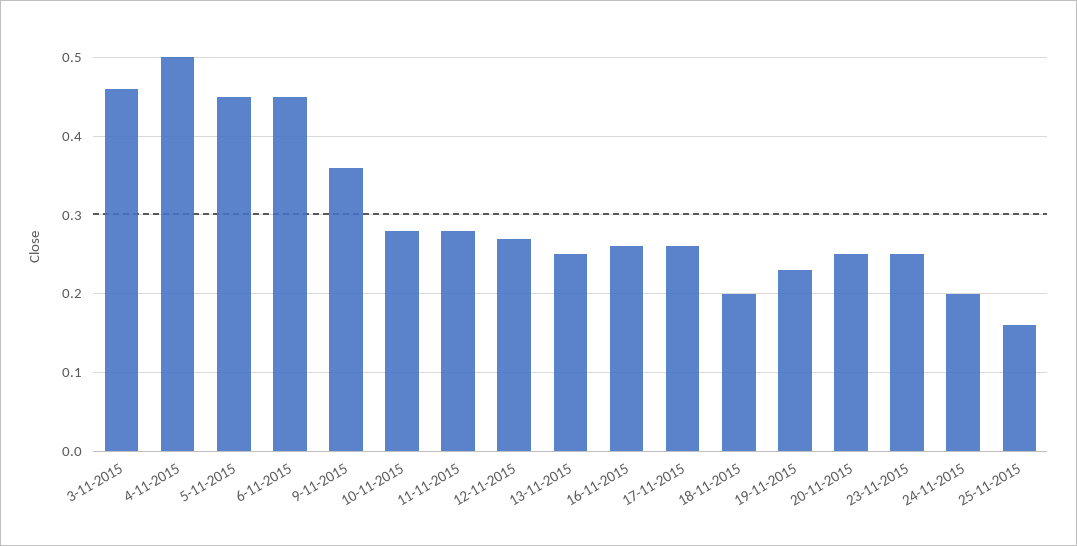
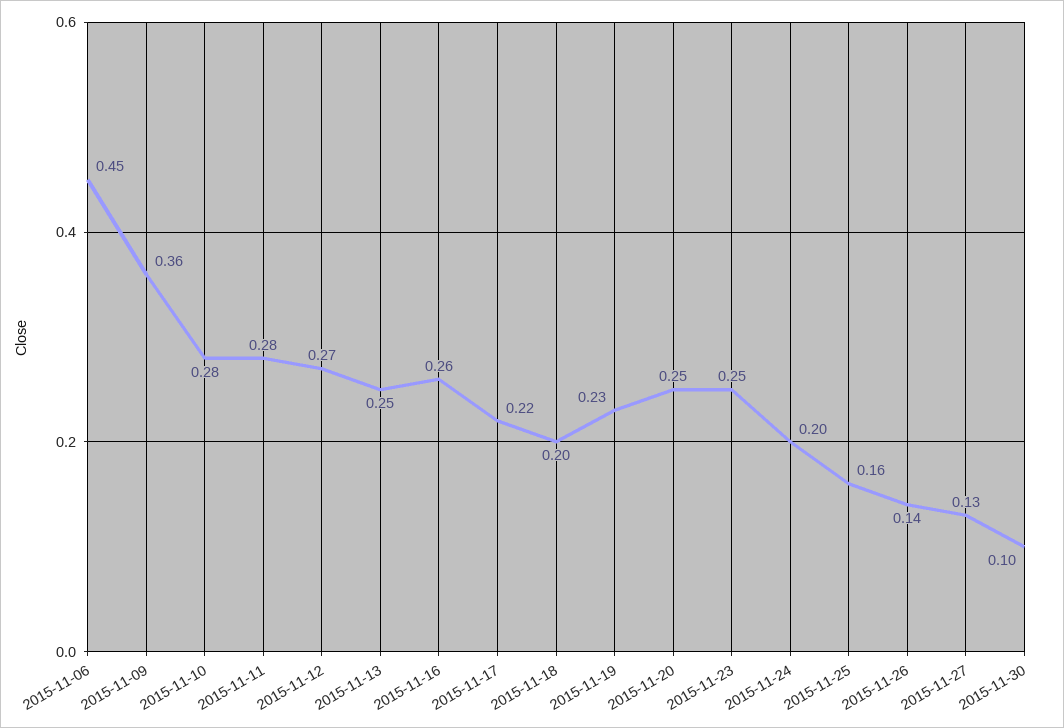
3-11-2015: 0.46 -> none
4-11-2015: 0.5 -> none
5-11-2015: 0.45 -> none
17-11-2015: 0.26 -> 0.22
2015-11-26: none -> 0.14
2015-11-27: none -> 0.13
2015-11-30: none -> 0.1

